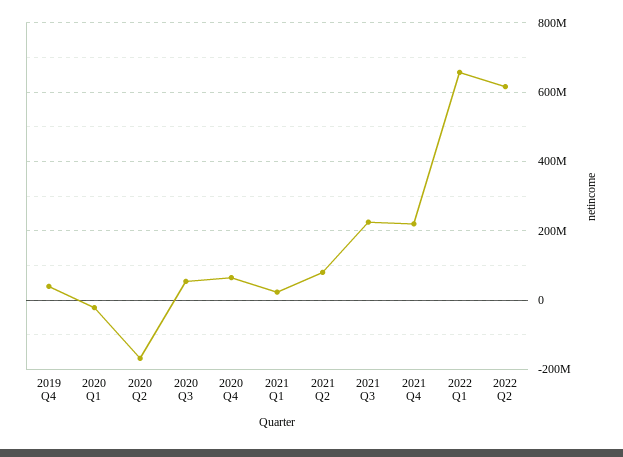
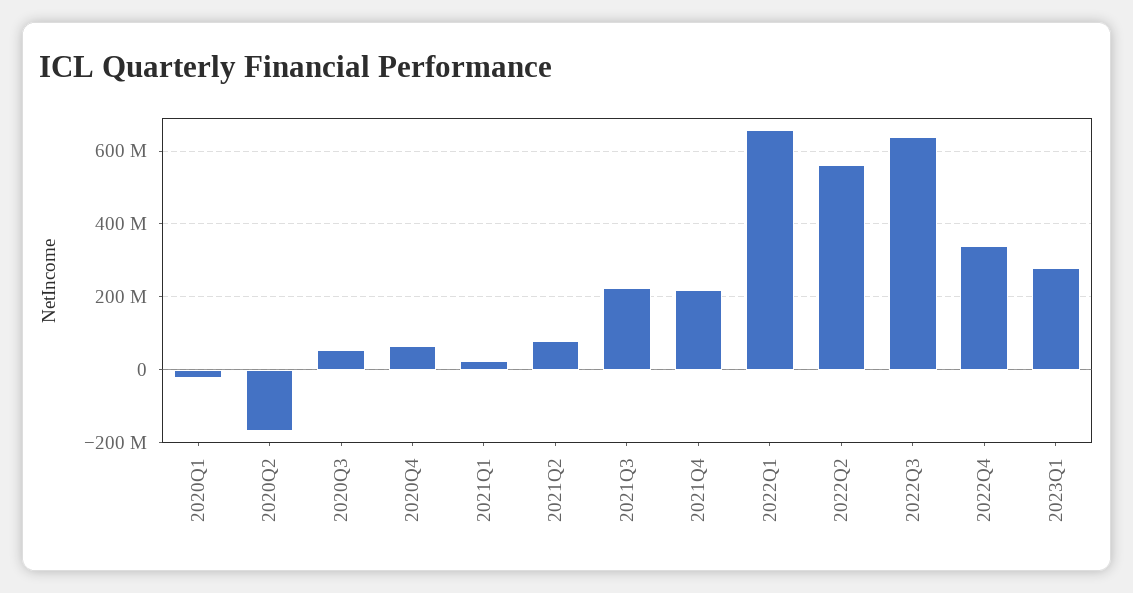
2019 Q4: 40000000 -> none
2022 Q2: 620000000 -> 560000000
2022Q3: none -> 640000000
2022Q4: none -> 340000000
2023Q1: none -> 280000000

